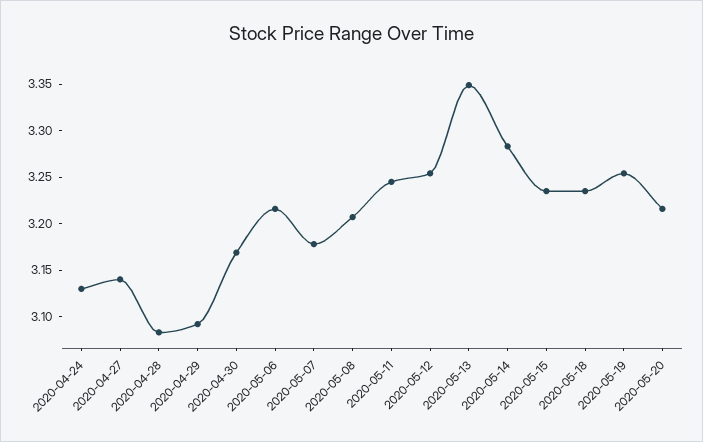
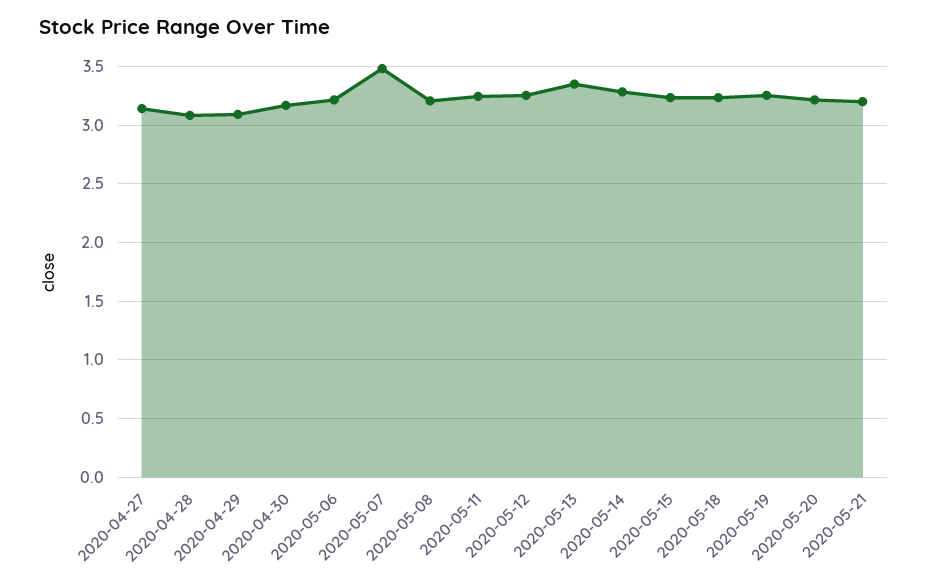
2020-04-24: 3.13 -> none
2020-05-07: 3.18 -> 3.5
2020-05-21: none -> 3.2

